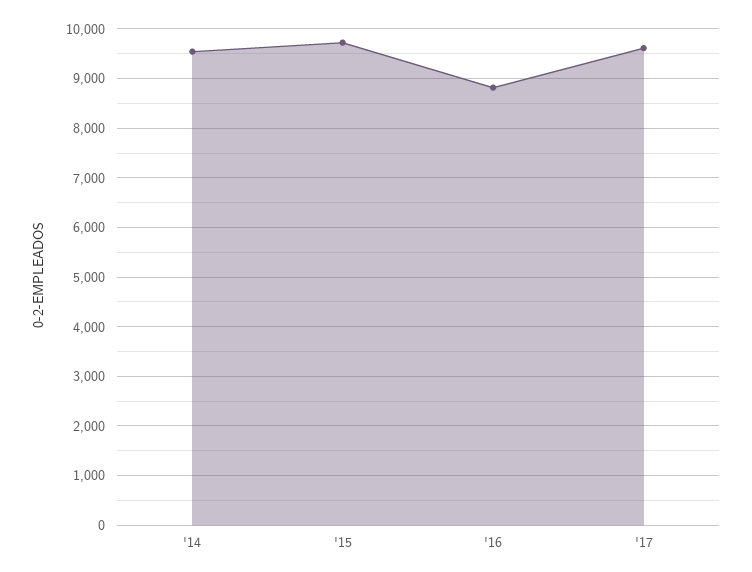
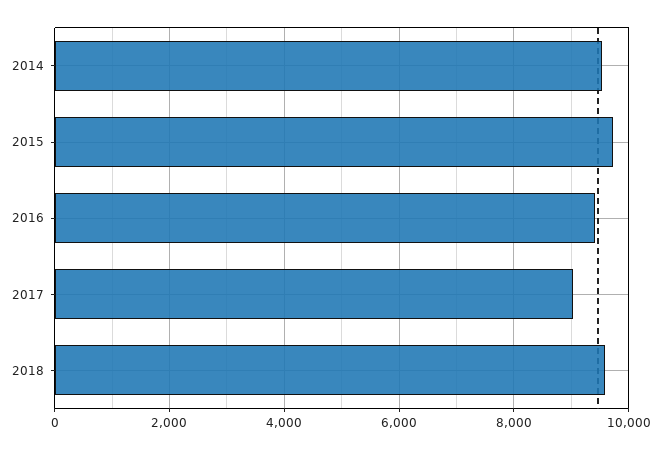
'16: 8800 -> 9400
'17: 9600 -> 9000
2018: none -> 9600

